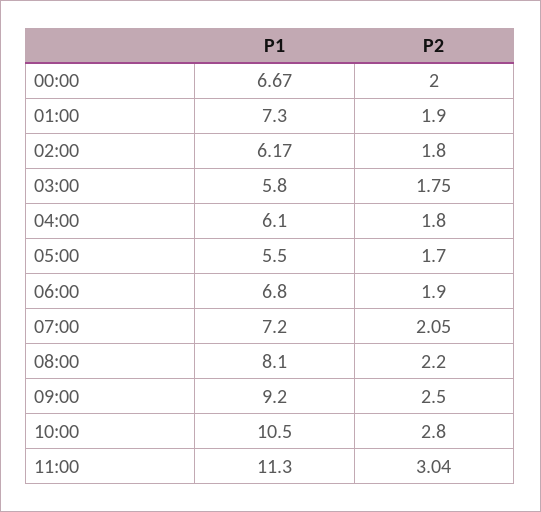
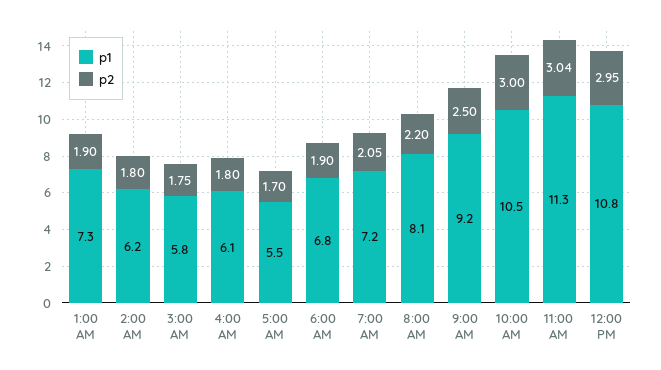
P1, 00:00: 6.67 -> none
P2, 00:00: 2 -> none
P2, 10:00: 2.8 -> 3
P1, 12:00 PM: none -> 10.8
P2, 12:00 PM: none -> 2.95

